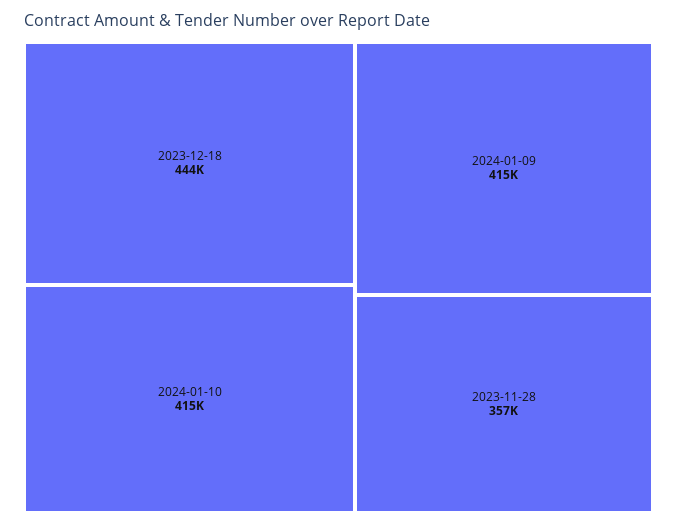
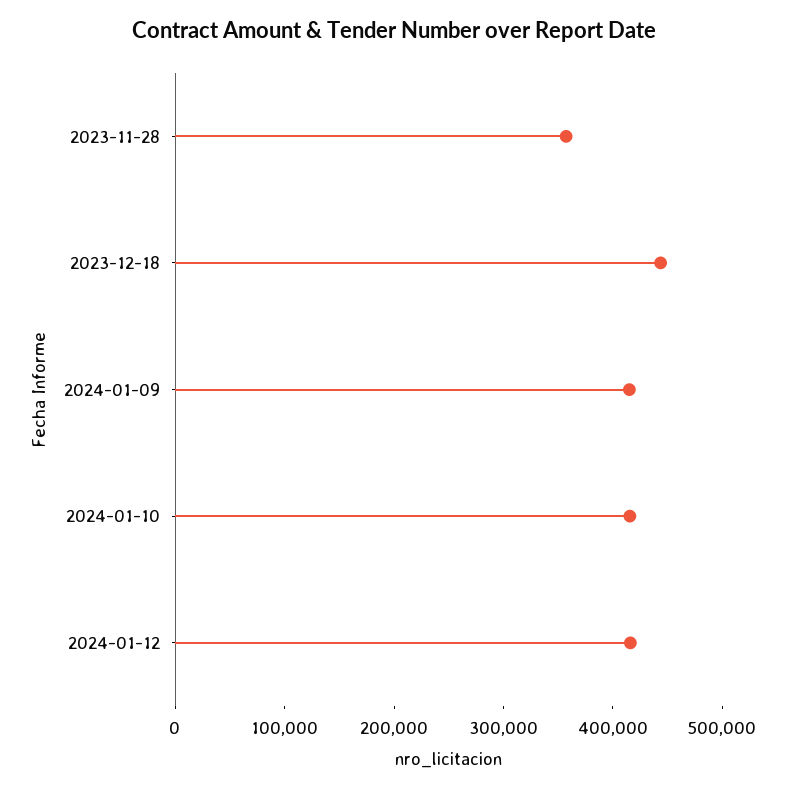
2024-01-12: none -> 420000

